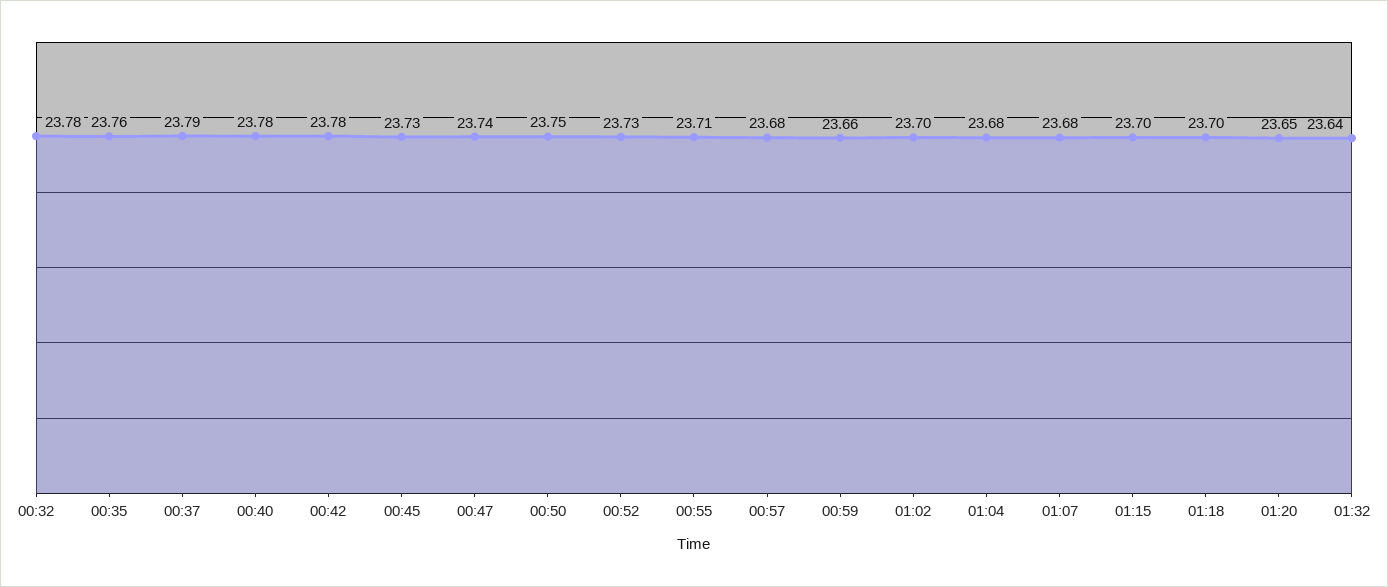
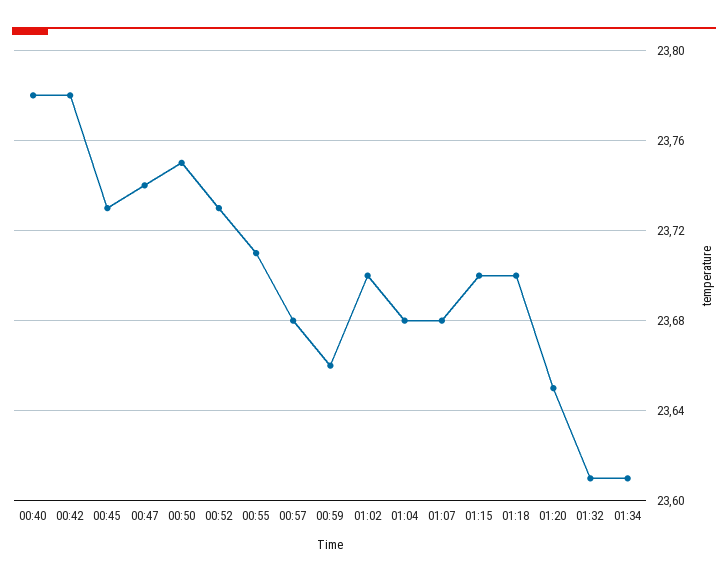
00:32: 23.78 -> none
00:35: 23.76 -> none
00:37: 23.79 -> none
01:32: 23.64 -> 23.61
01:34: none -> 23.61

